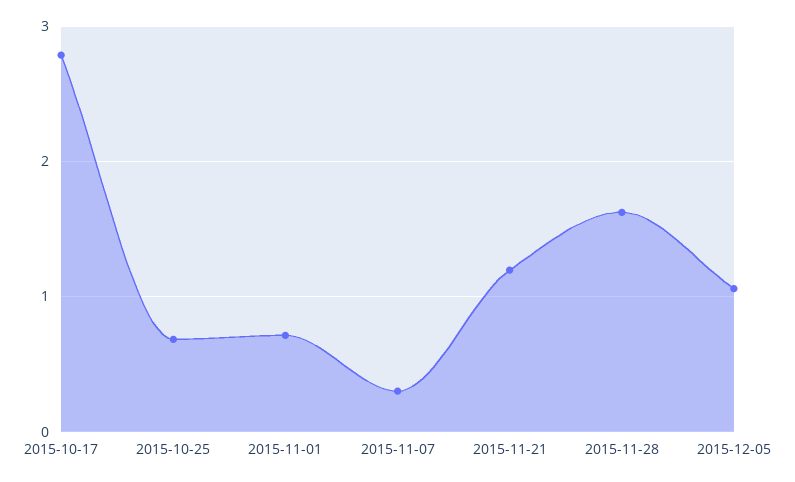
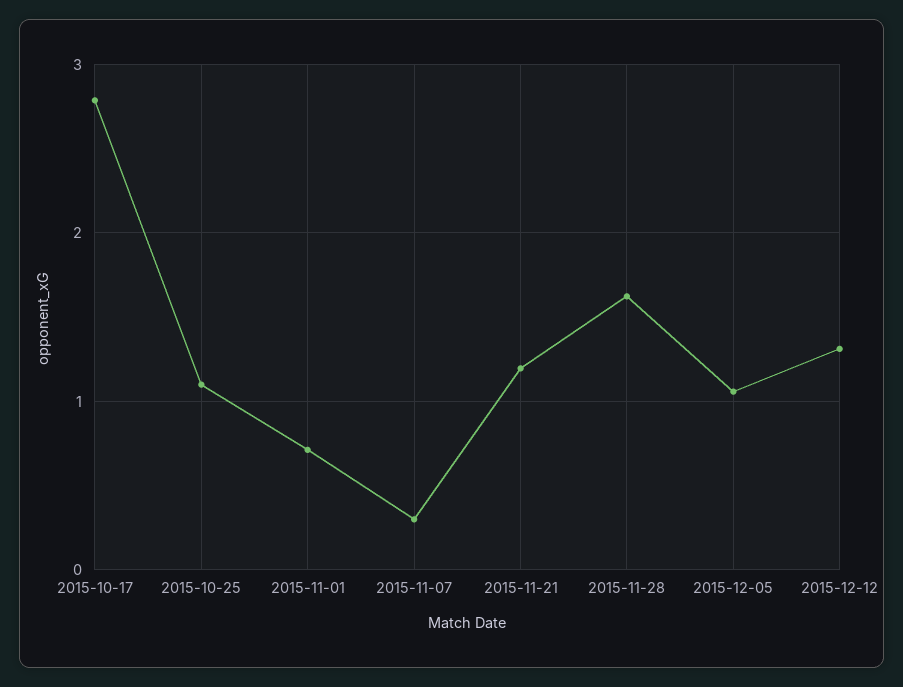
2015-10-25: 0.7 -> 1.1
2015-12-12: none -> 1.3

